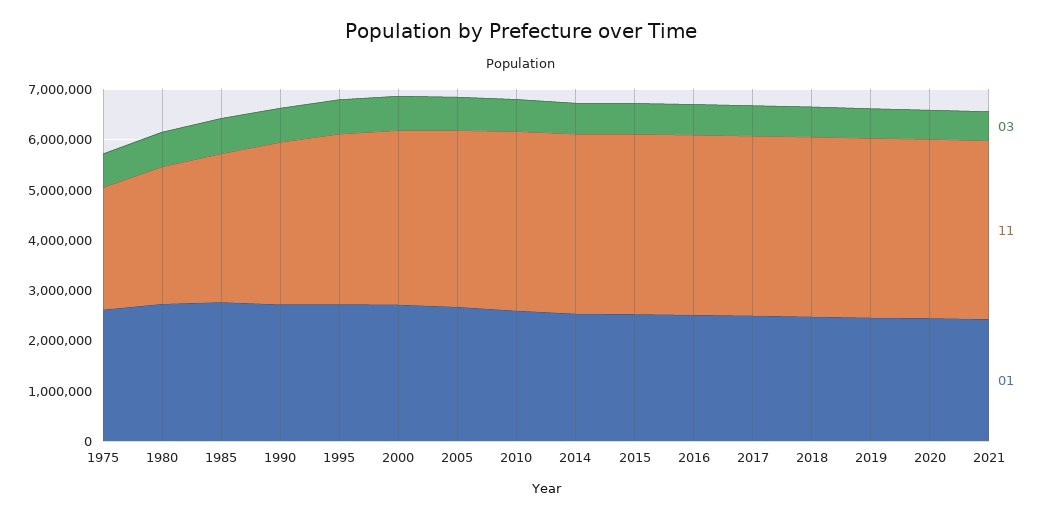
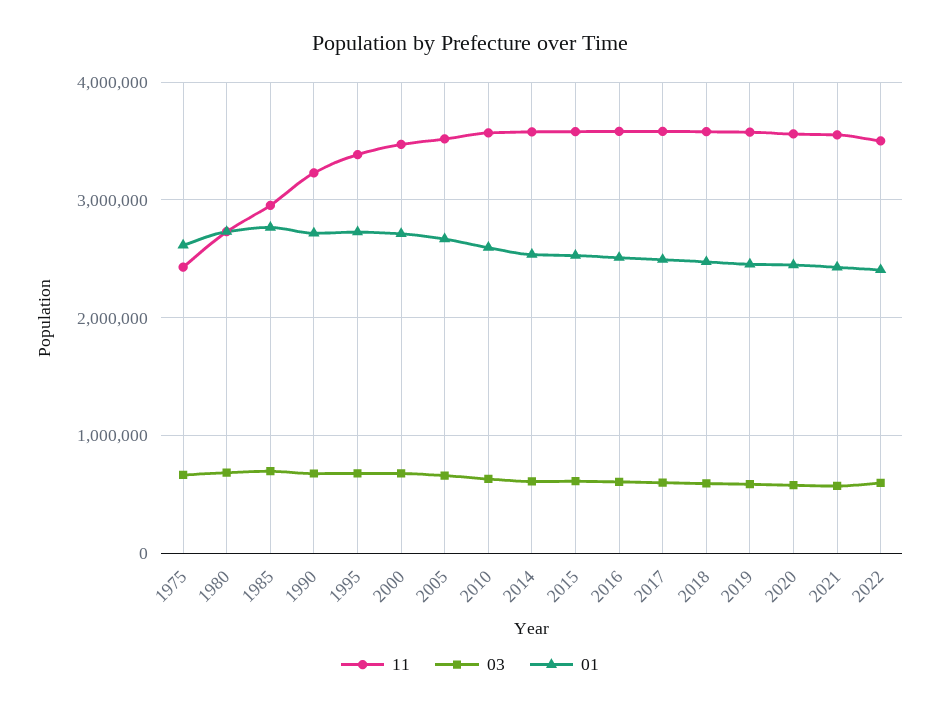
11, 2022: none -> 3500000
03, 2022: none -> 600000
01, 2022: none -> 2400000

